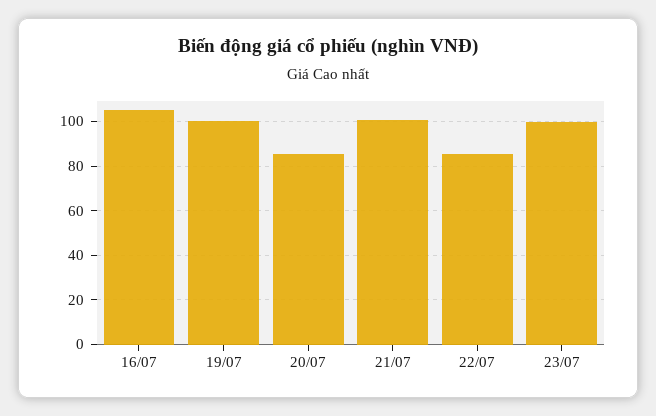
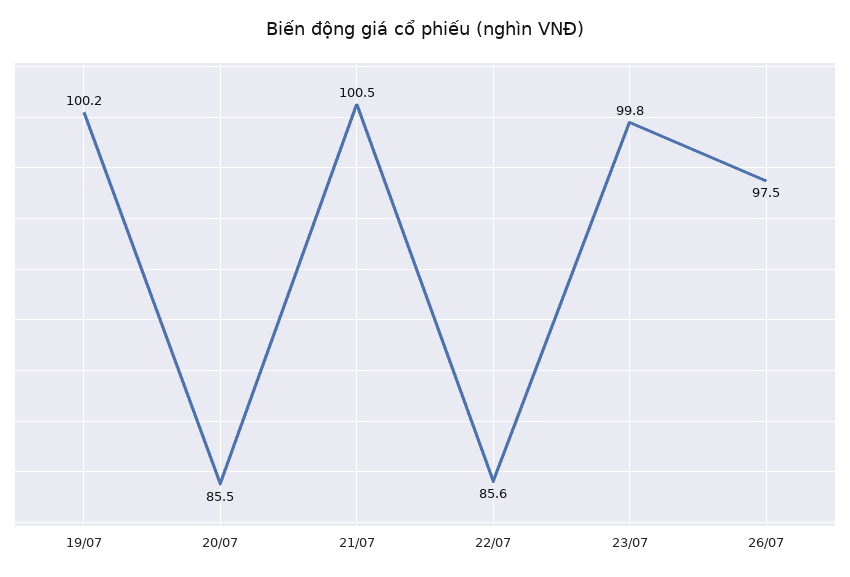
16/07: 105 -> none
26/07: none -> 97.5

